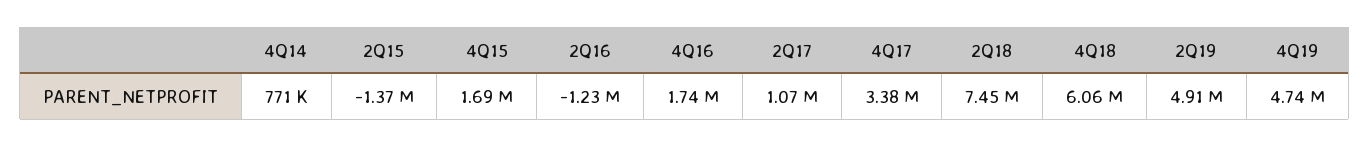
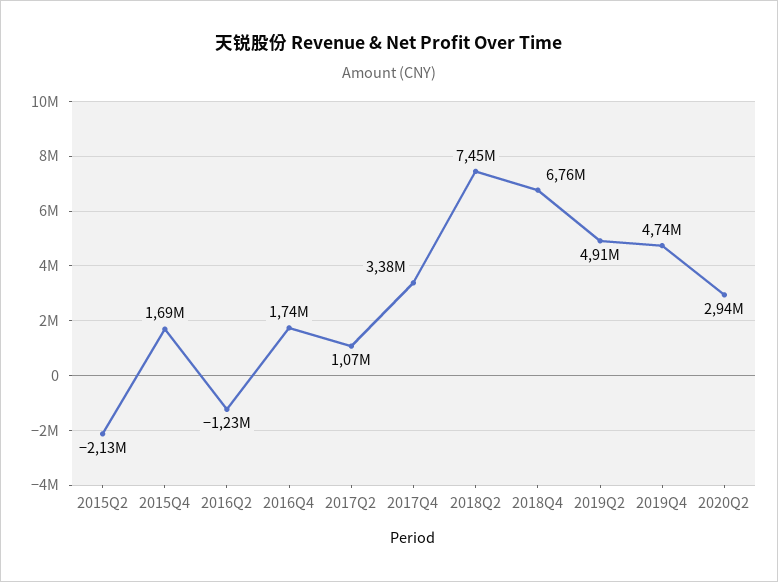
4Q14: 771000 -> none
2Q15: -1370000 -> -2130000
4Q18: 6060000 -> 6760000
2020Q2: none -> 2940000

